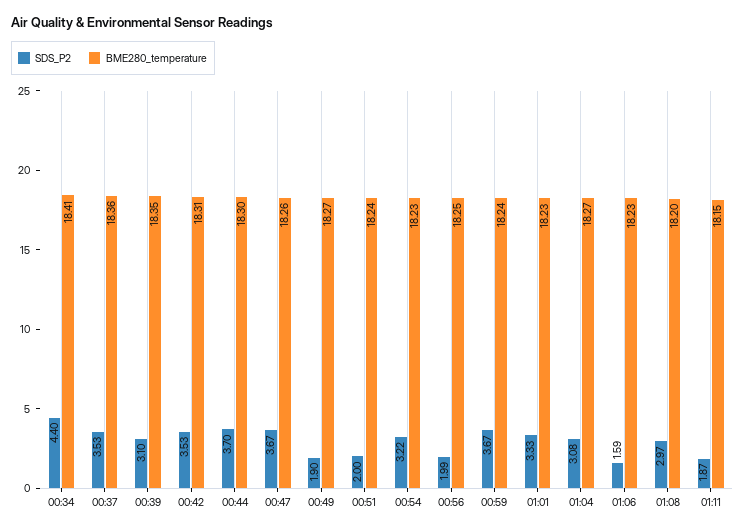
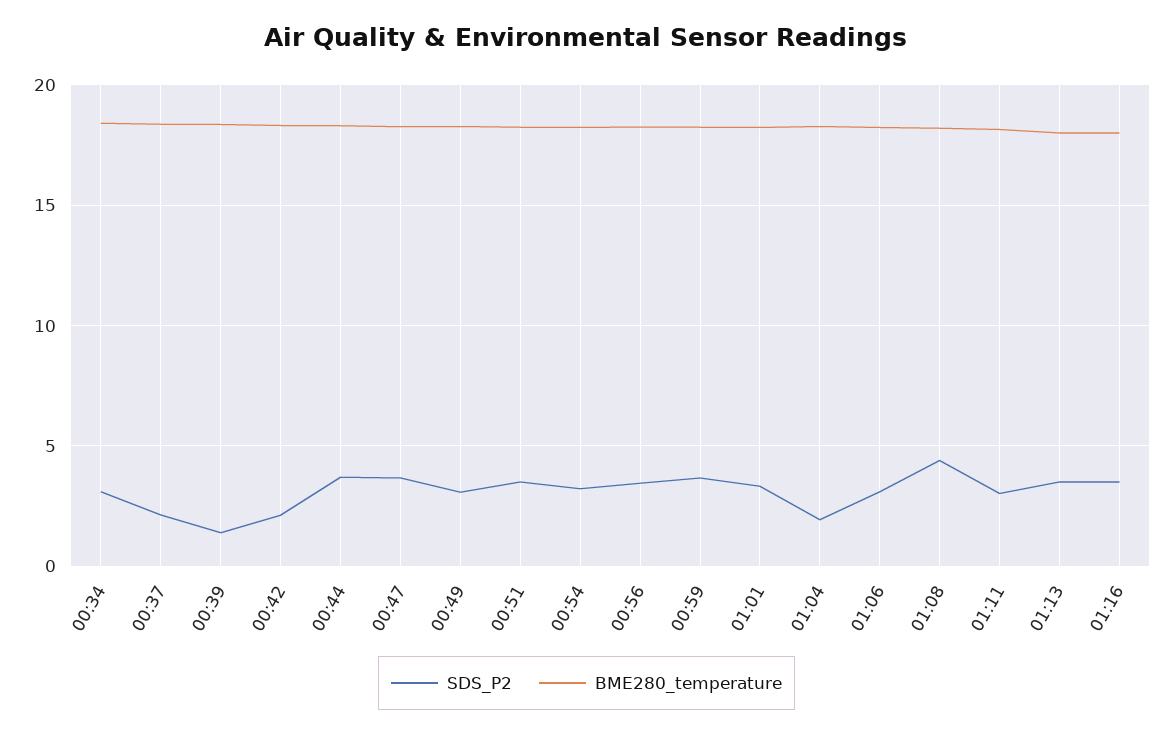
SDS_P2, 00:34: 4.4 -> 3
SDS_P2, 00:37: 3.53 -> 2
SDS_P2, 00:39: 3.1 -> 1.5
SDS_P2, 00:42: 3.53 -> 2
SDS_P2, 00:49: 1.9 -> 3
SDS_P2, 00:51: 2 -> 3.5
SDS_P2, 00:56: 1.99 -> 3.5
SDS_P2, 01:04: 3.08 -> 2
SDS_P2, 01:06: 1.59 -> 3
SDS_P2, 01:08: 2.97 -> 4.5
SDS_P2, 01:11: 1.87 -> 3
SDS_P2, 01:13: none -> 3.5
BME280_temperature, 01:13: none -> 18
SDS_P2, 01:16: none -> 3.5
BME280_temperature, 01:16: none -> 18

